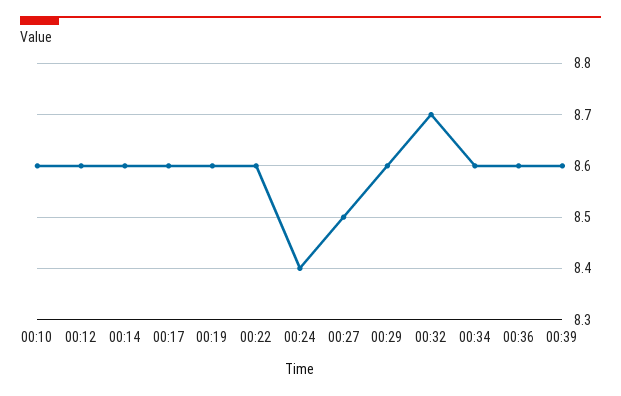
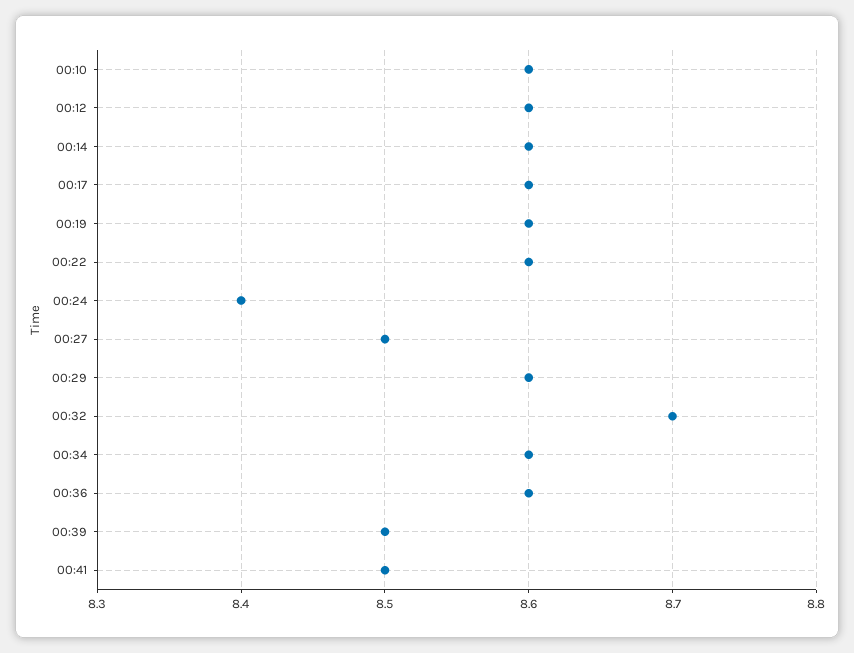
00:39: 8.6 -> 8.5
00:41: none -> 8.5

